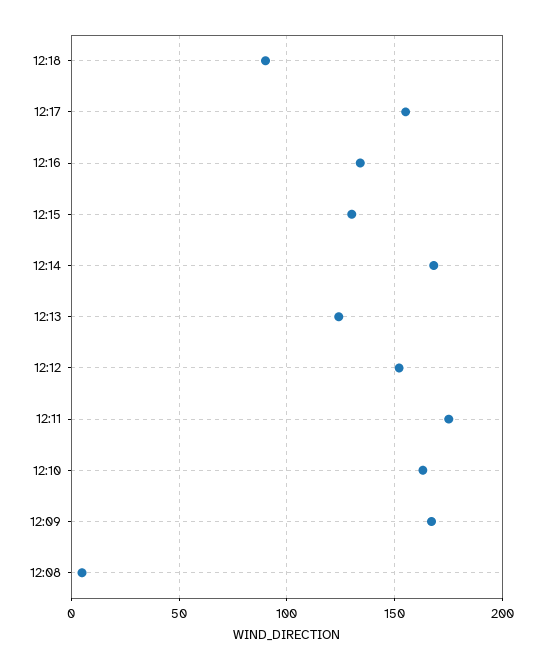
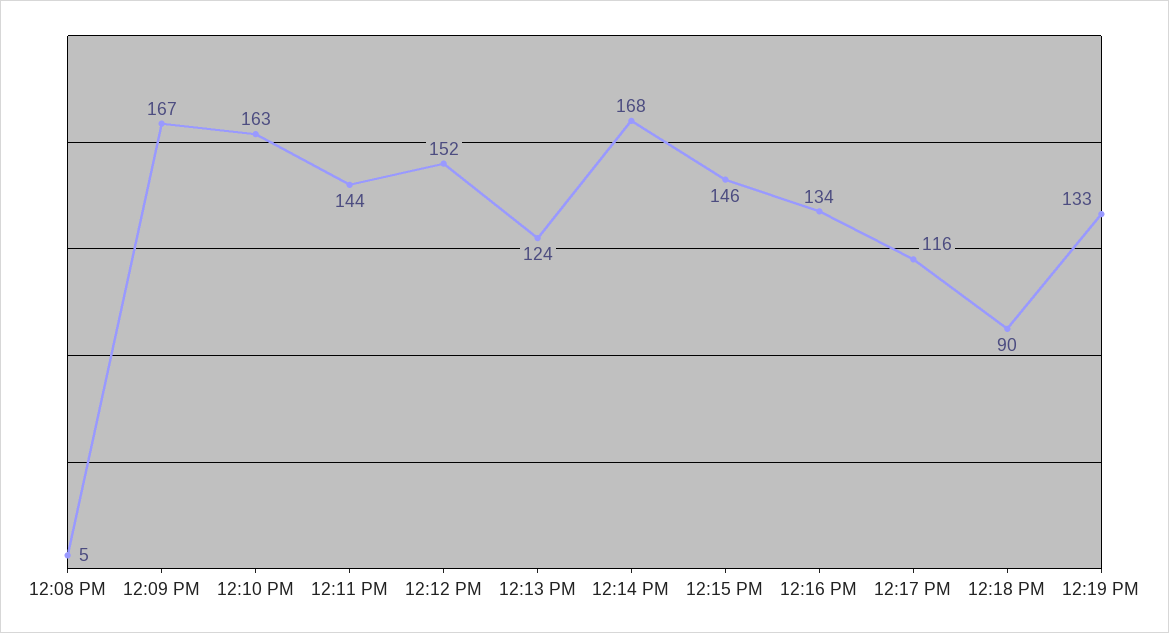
12:17: 155 -> 116
12:15: 130 -> 146
12:11: 175 -> 144
12:19 PM: none -> 133

